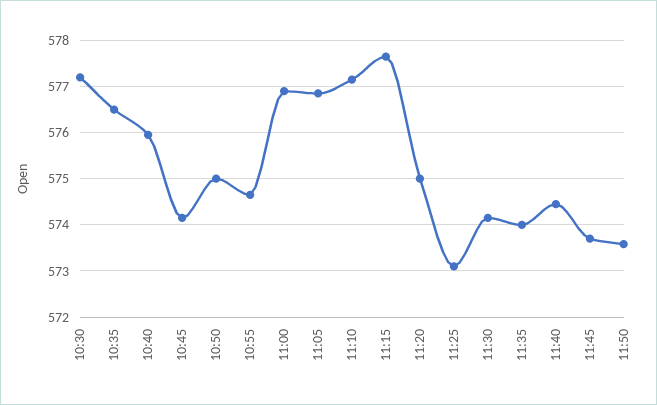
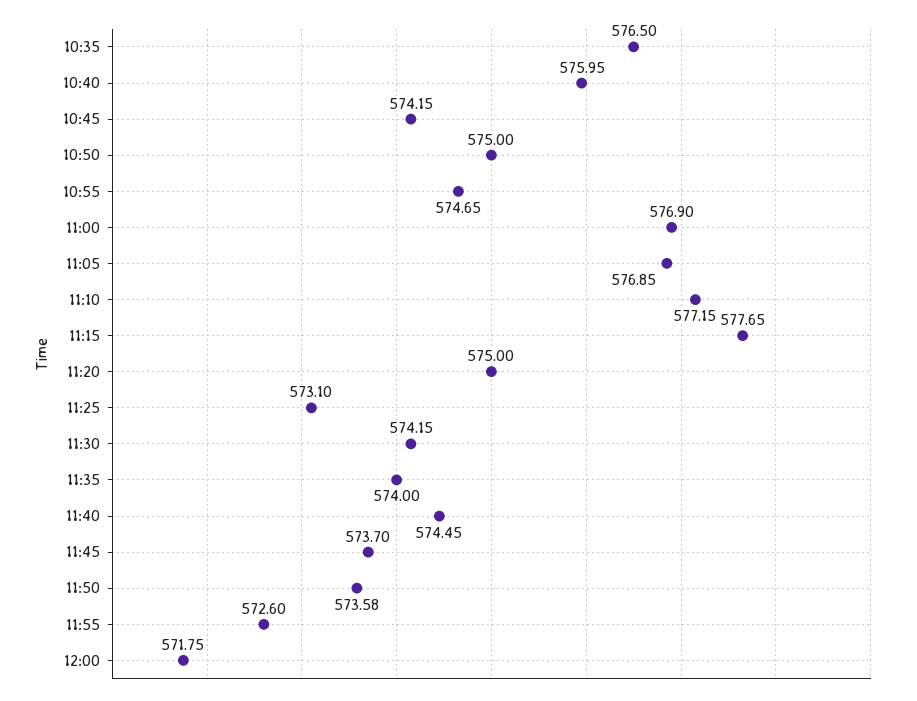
10:30: 577.2 -> none
11:55: none -> 572.6
12:00: none -> 571.75

